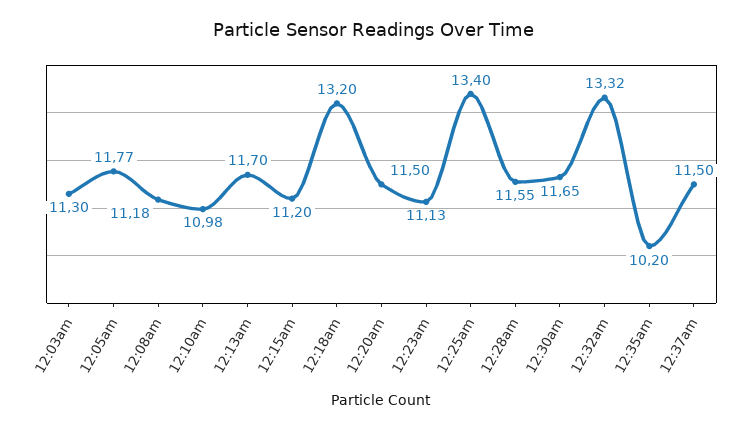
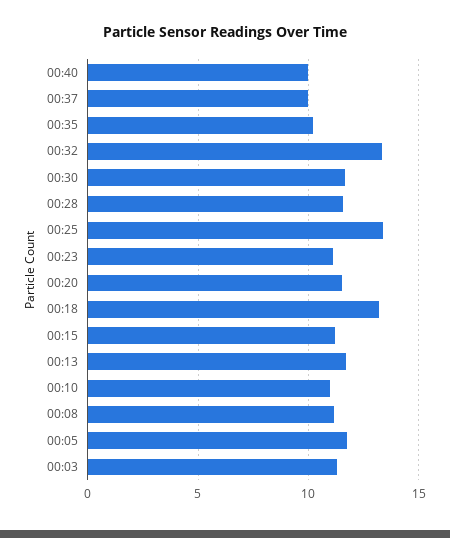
12:37am: 11.5 -> 10
00:40: none -> 10

